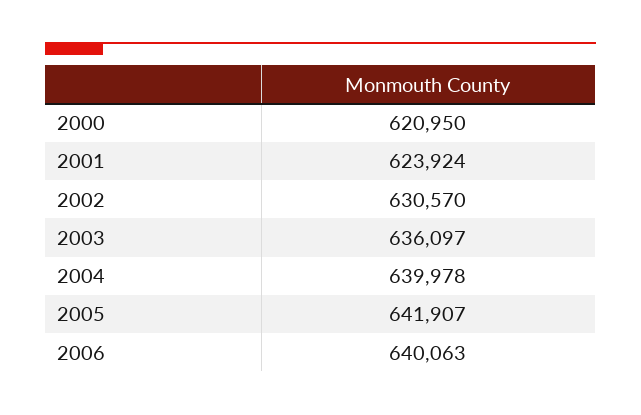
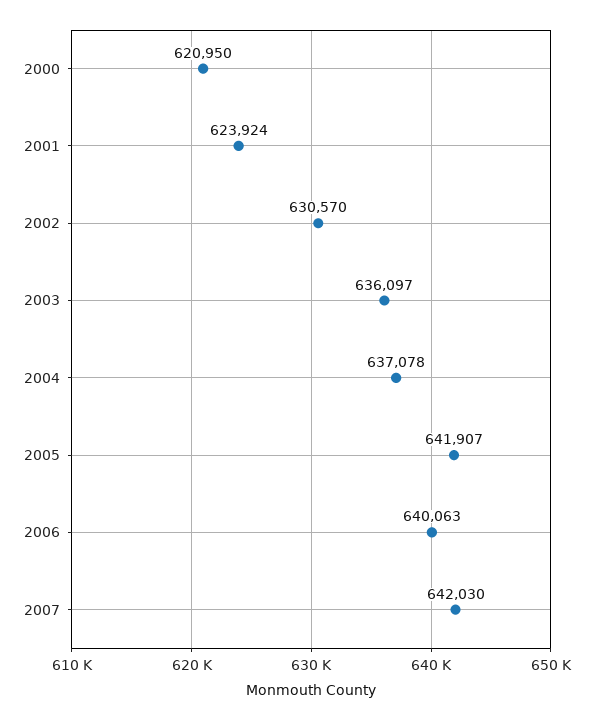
2004: 639978 -> 637078
2007: none -> 642030

